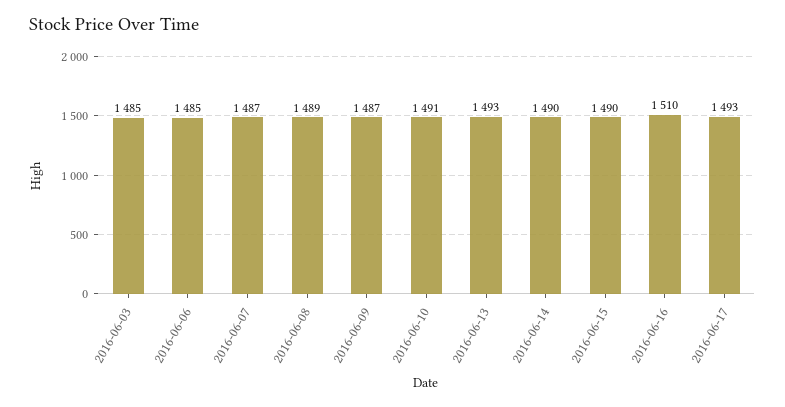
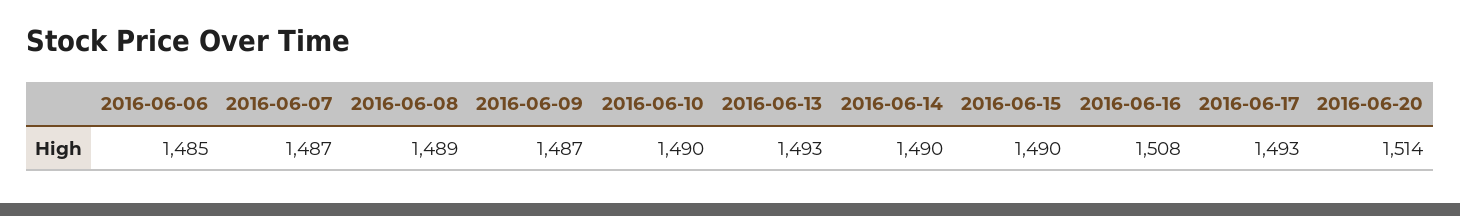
2016-06-03: 1485 -> none
2016-06-10: 1491 -> 1490
2016-06-16: 1510 -> 1508
2016-06-20: none -> 1514

